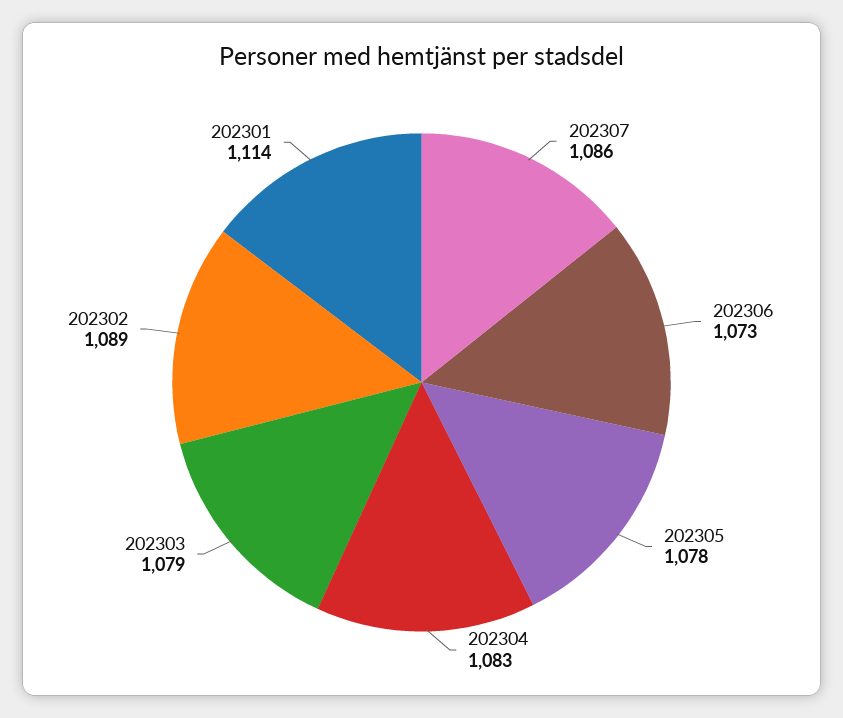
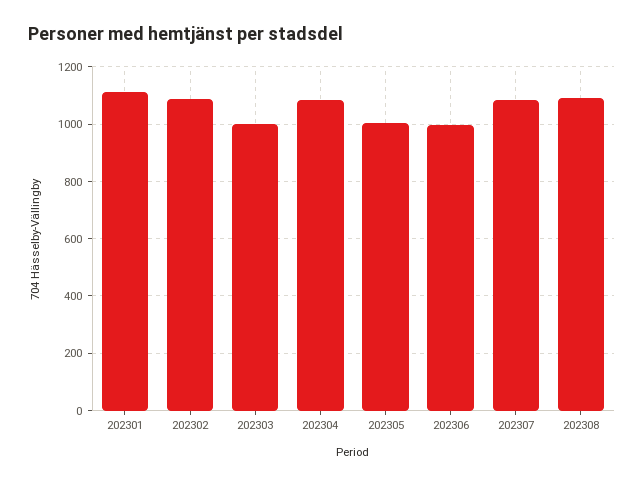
202306: 1073 -> 1000
202305: 1078 -> 1000
202303: 1079 -> 1000
202308: none -> 1100

